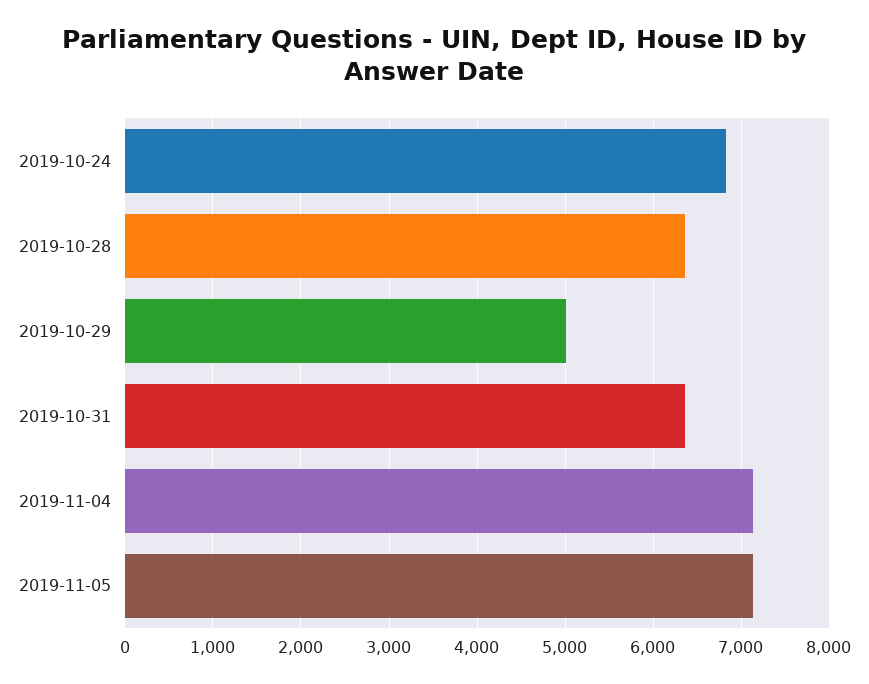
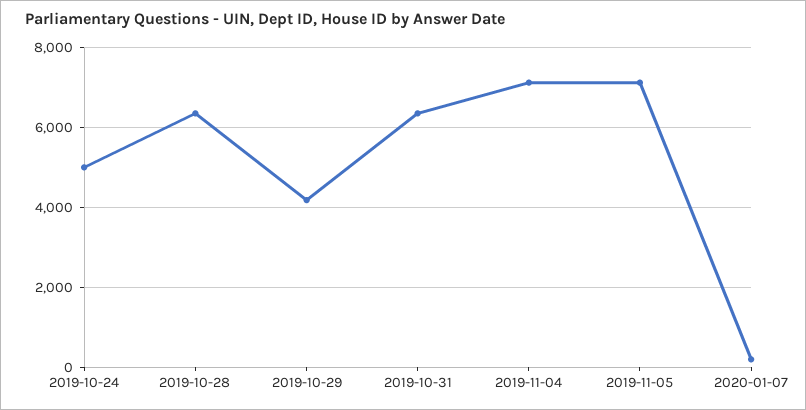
2019-10-24: 6800 -> 5000
2019-10-29: 5000 -> 4200
2020-01-07: none -> 200

